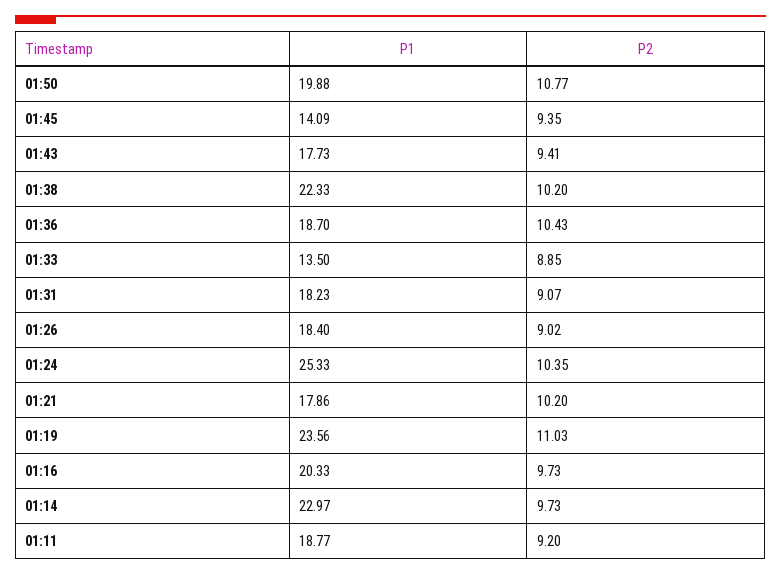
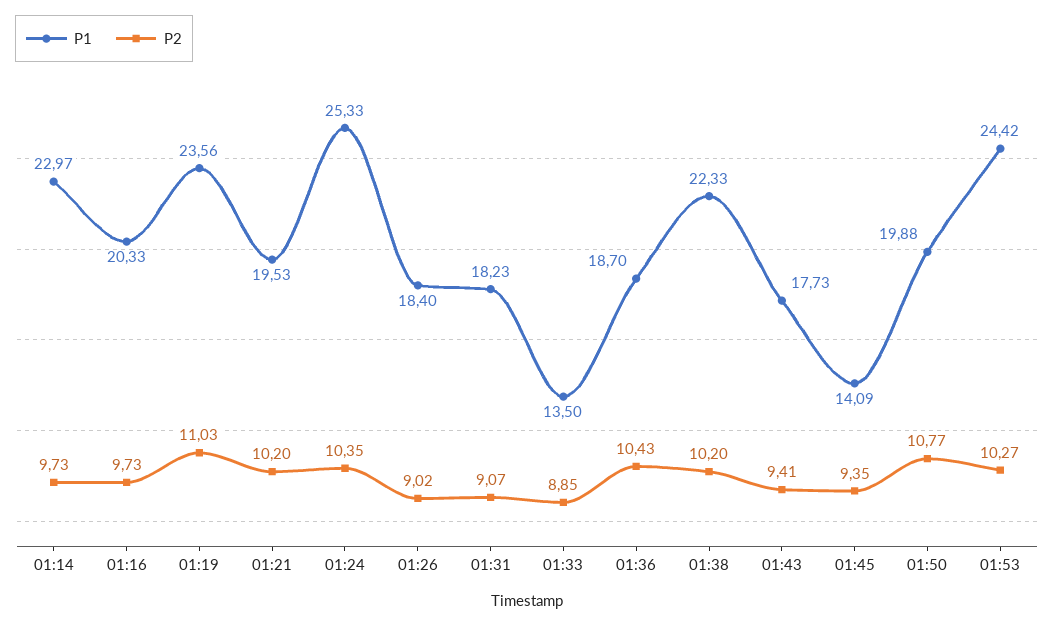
P1, 01:21: 17.86 -> 19.53
P1, 01:11: 18.77 -> none
P2, 01:11: 9.2 -> none
P1, 01:53: none -> 24.42
P2, 01:53: none -> 10.27

